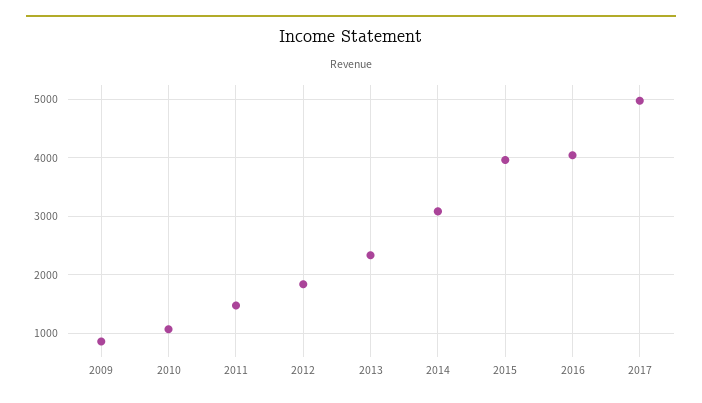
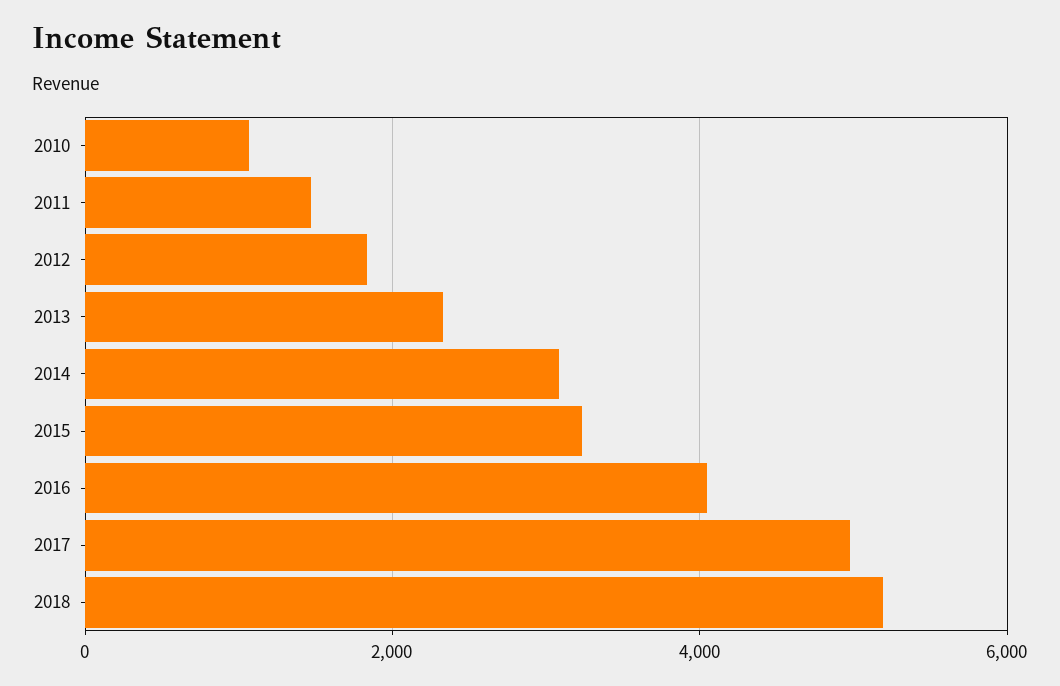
2009: 800 -> none
2015: 4000 -> 3200
2018: none -> 5200

